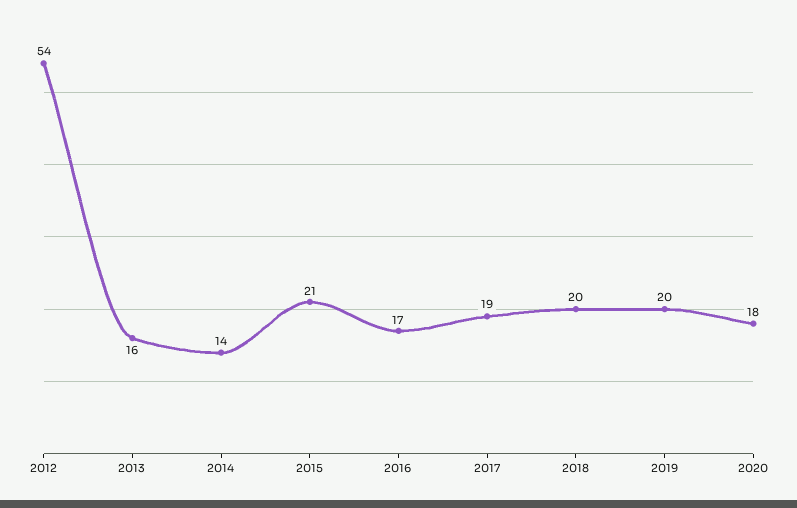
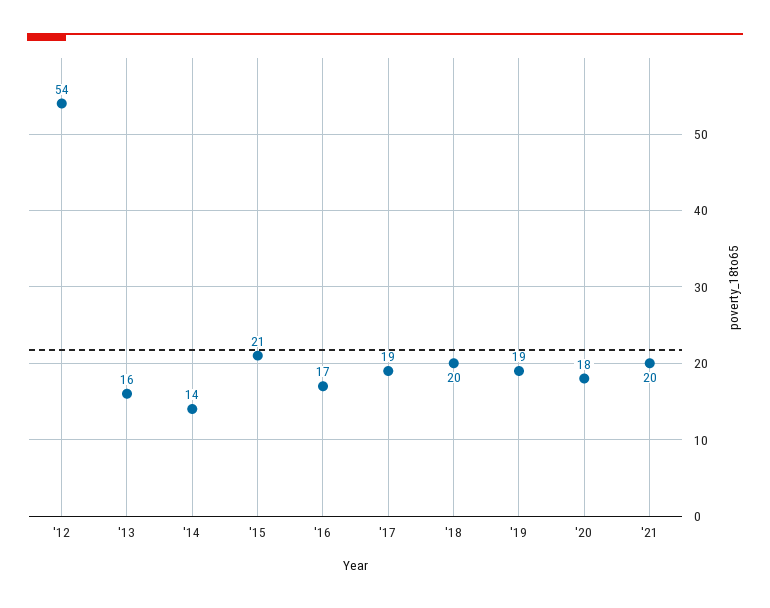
2019: 20 -> 19
'21: none -> 20

